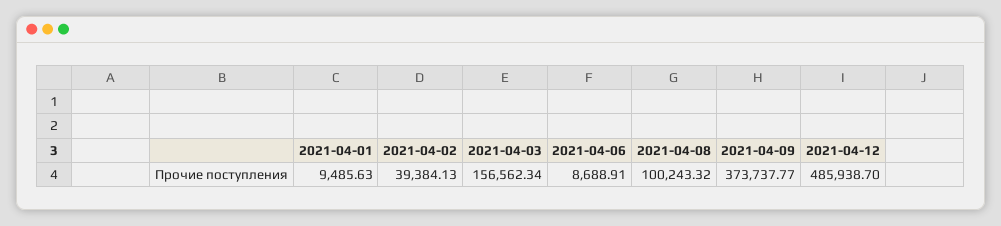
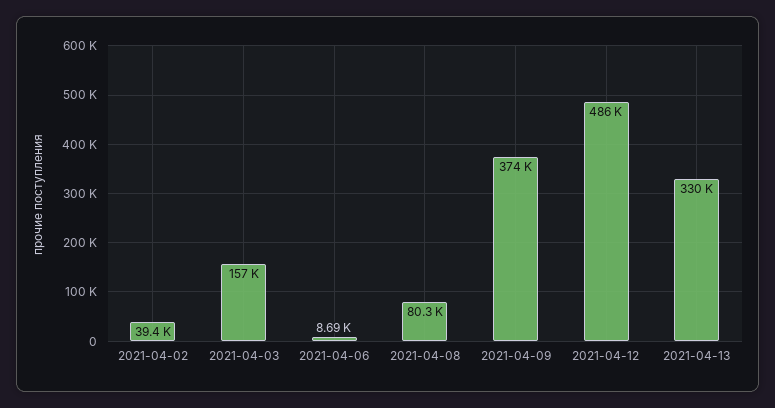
2021-04-01: 9485.63 -> none
2021-04-08: 100243.32 -> 80300
2021-04-13: none -> 330000

